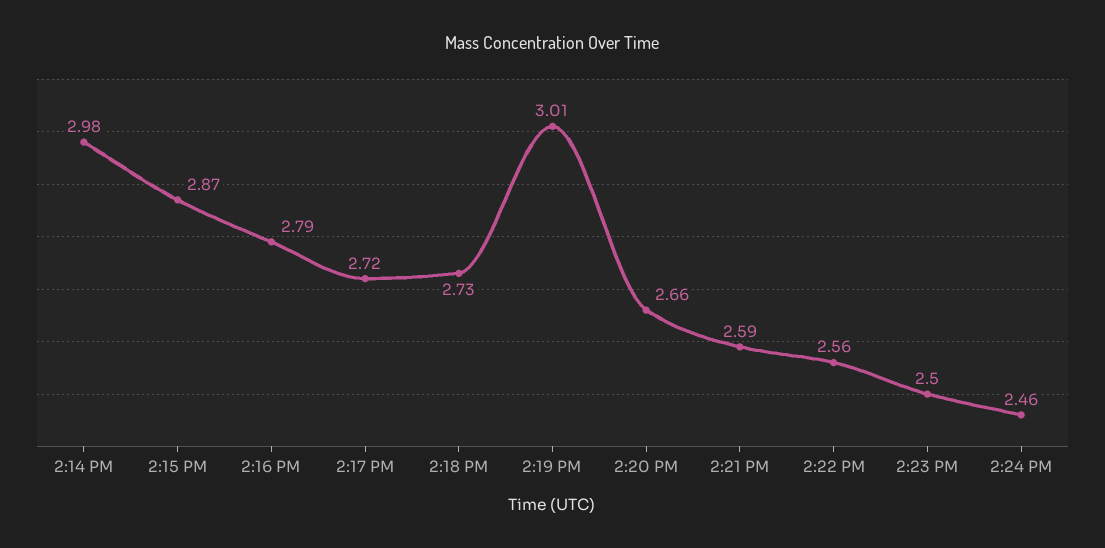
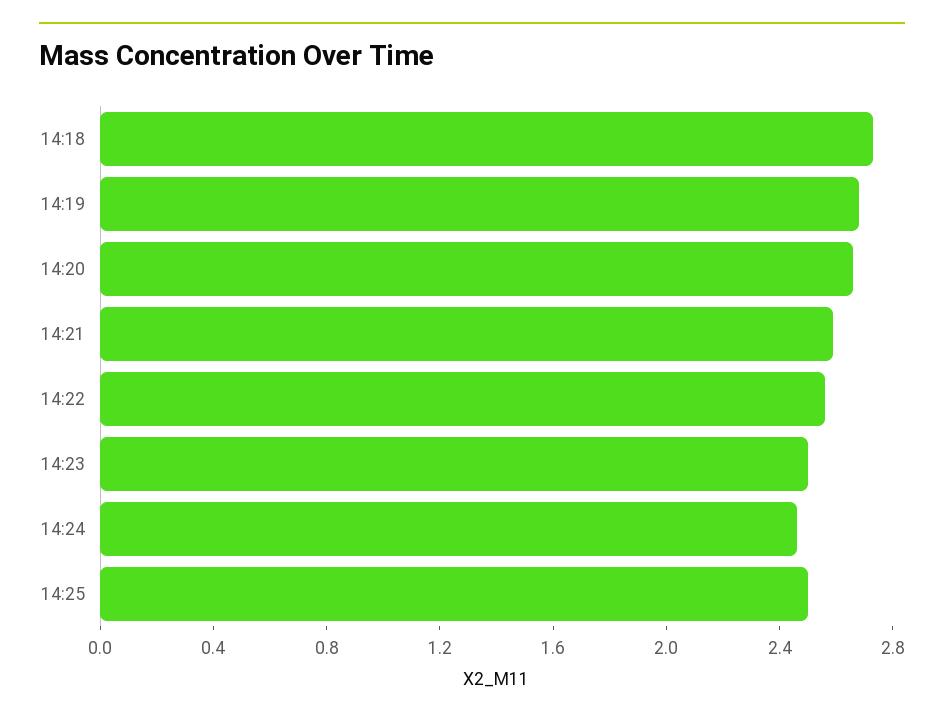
2:14 PM: 2.98 -> none
2:15 PM: 2.87 -> none
2:16 PM: 2.79 -> none
2:17 PM: 2.72 -> none
2:19 PM: 3.01 -> 2.7
14:25: none -> 2.5

